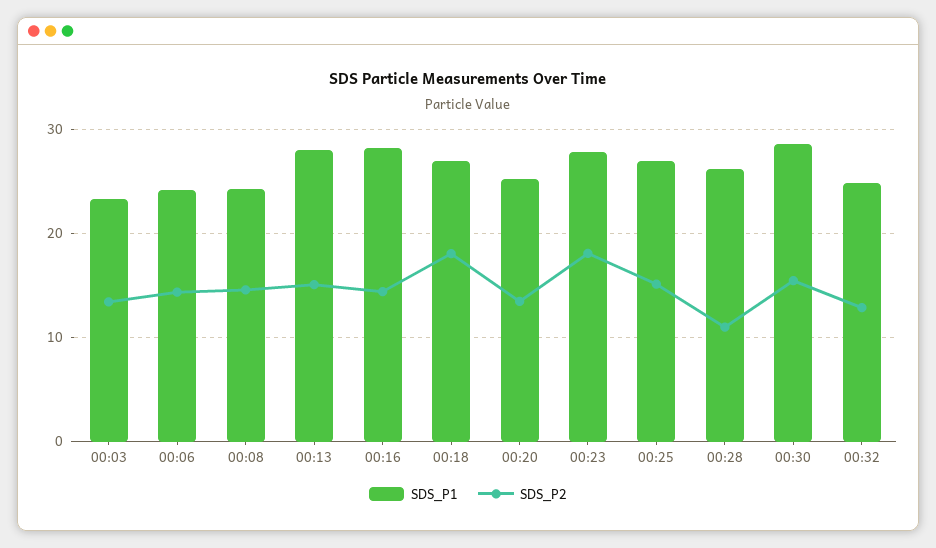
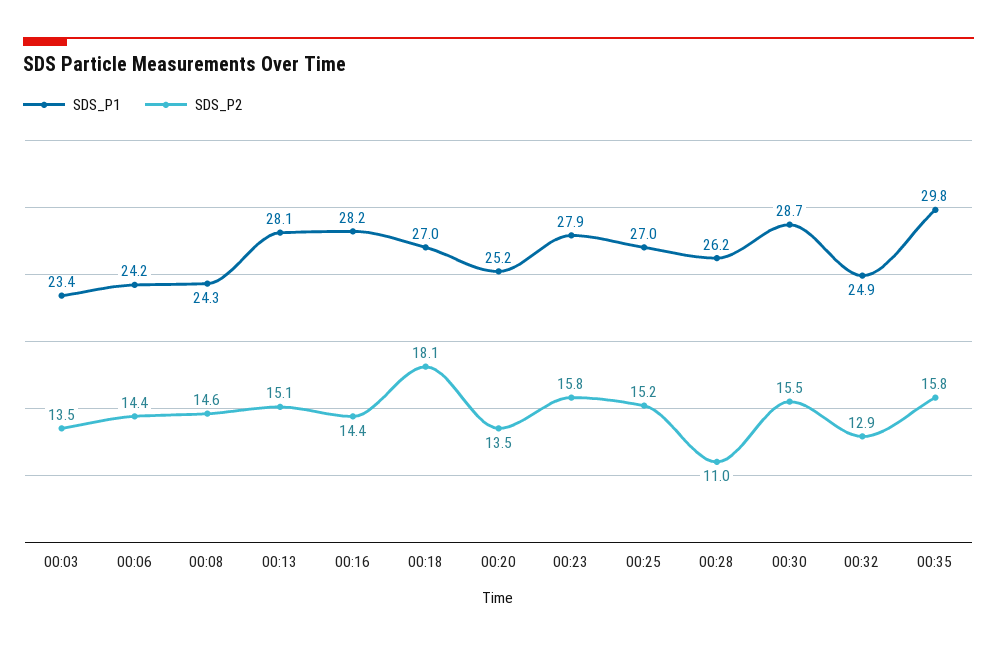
SDS_P2, 00:23: 18 -> 15.8
SDS_P1, 00:35: none -> 29.8
SDS_P2, 00:35: none -> 15.8

